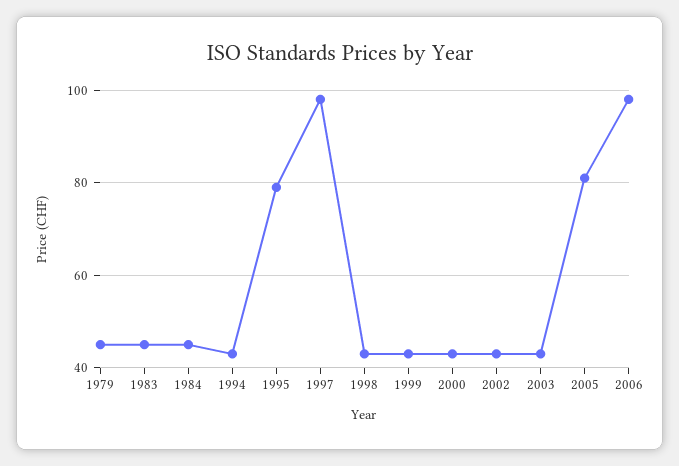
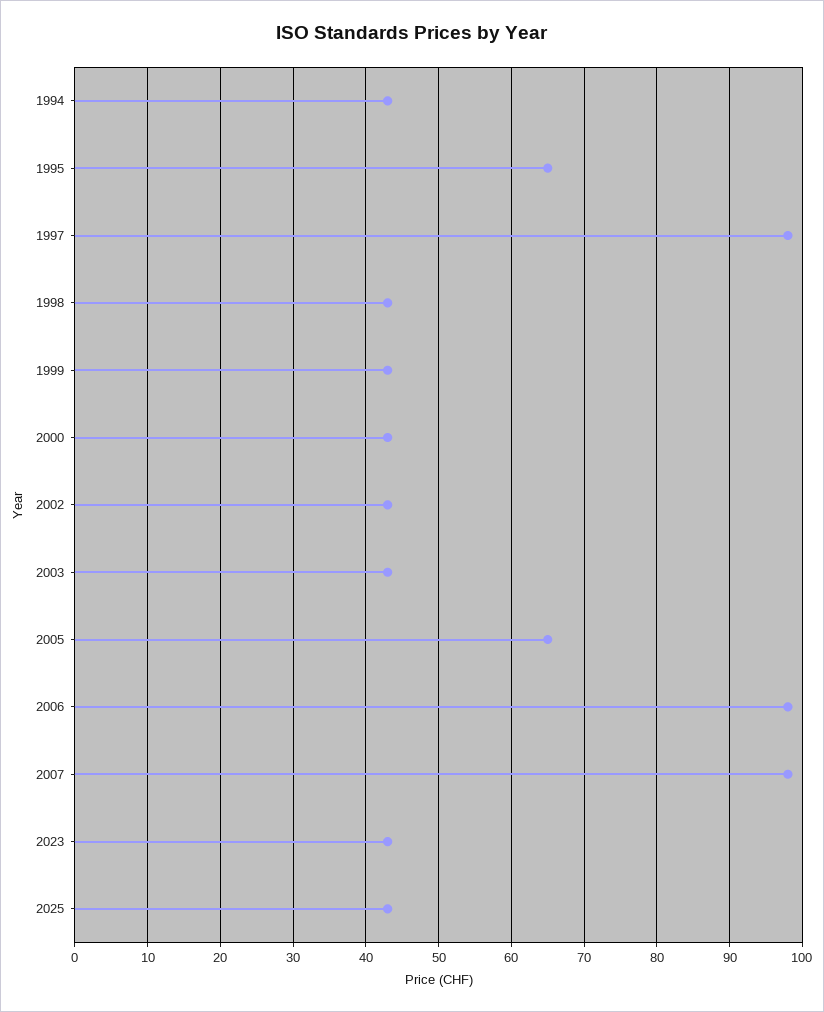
1979: 45 -> none
1983: 45 -> none
1984: 45 -> none
1995: 80 -> 65
2005: 80 -> 65
2007: none -> 98
2023: none -> 43
2025: none -> 43

